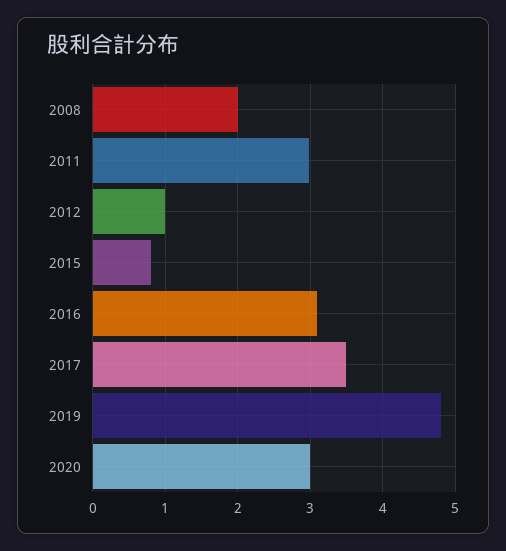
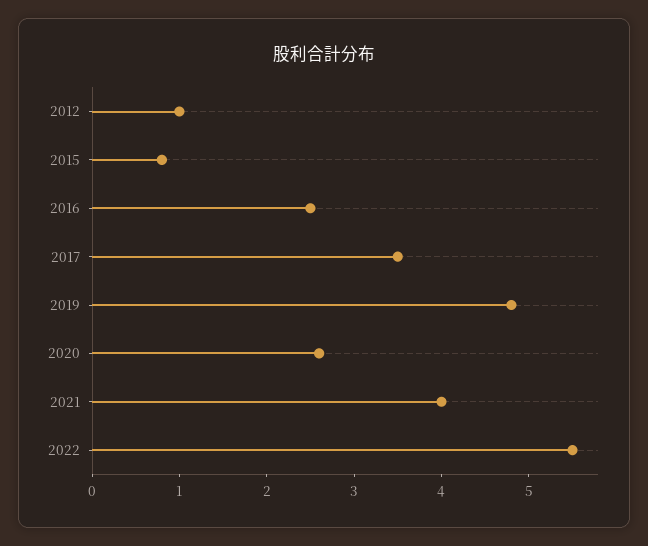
2008: 2 -> none
2011: 3 -> none
2016: 3.1 -> 2.5
2020: 3 -> 2.6
2021: none -> 4
2022: none -> 5.5

